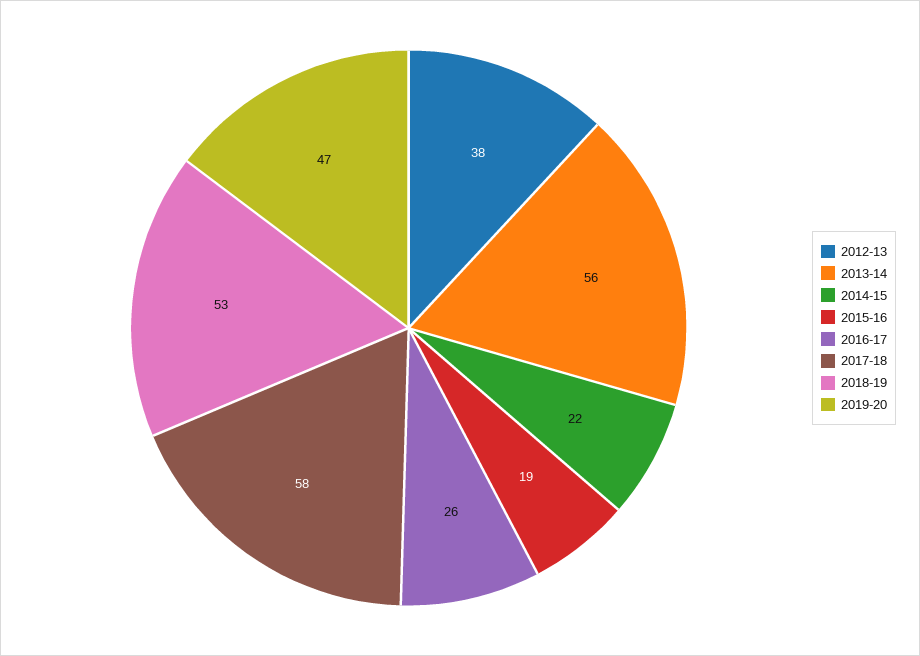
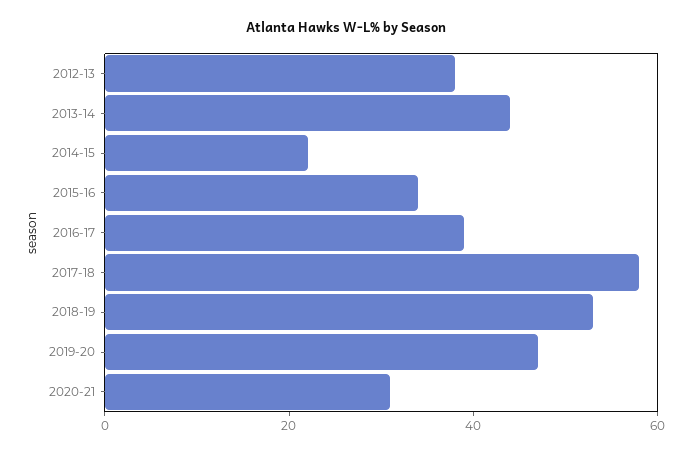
2013-14: 56 -> 45
2015-16: 19 -> 35
2016-17: 26 -> 40
2020-21: none -> 30

